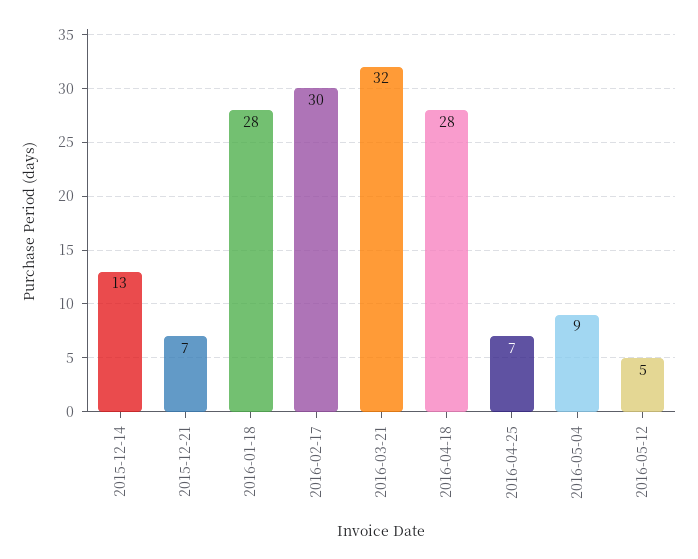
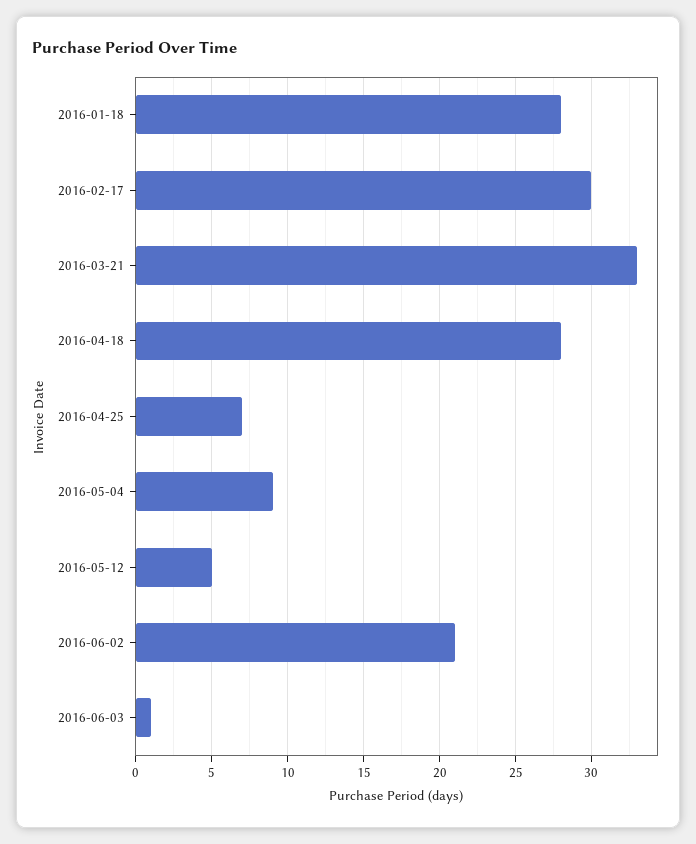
2015-12-14: 13 -> none
2015-12-21: 7 -> none
2016-03-21: 32 -> 33
2016-06-02: none -> 21
2016-06-03: none -> 1

